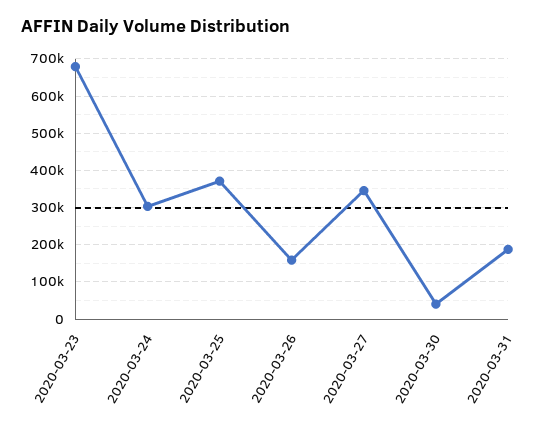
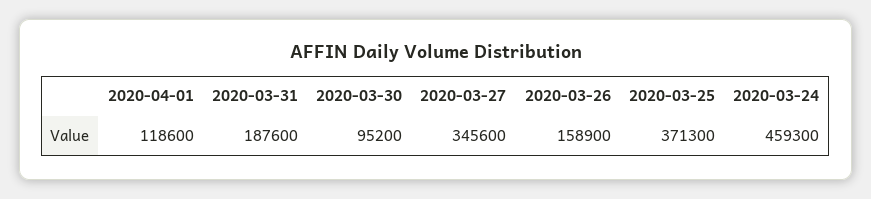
2020-03-23: 680000 -> none
2020-03-24: 300000 -> 459300
2020-03-30: 40000 -> 95200
2020-04-01: none -> 118600

